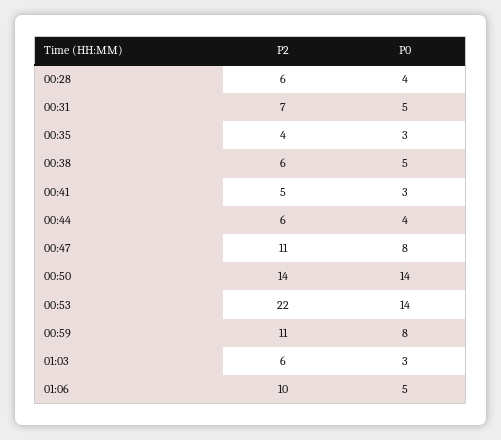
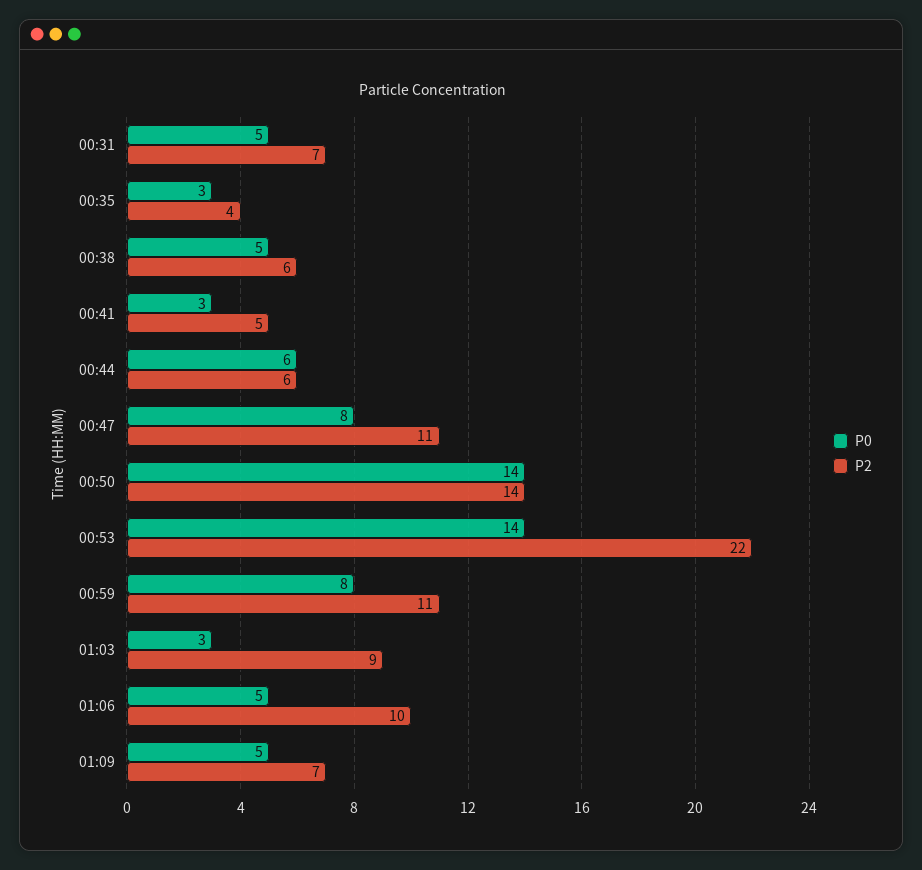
P2, 00:28: 6 -> none
P0, 00:28: 4 -> none
P0, 00:44: 4 -> 6
P2, 01:03: 6 -> 9
P0, 01:09: none -> 5
P2, 01:09: none -> 7

